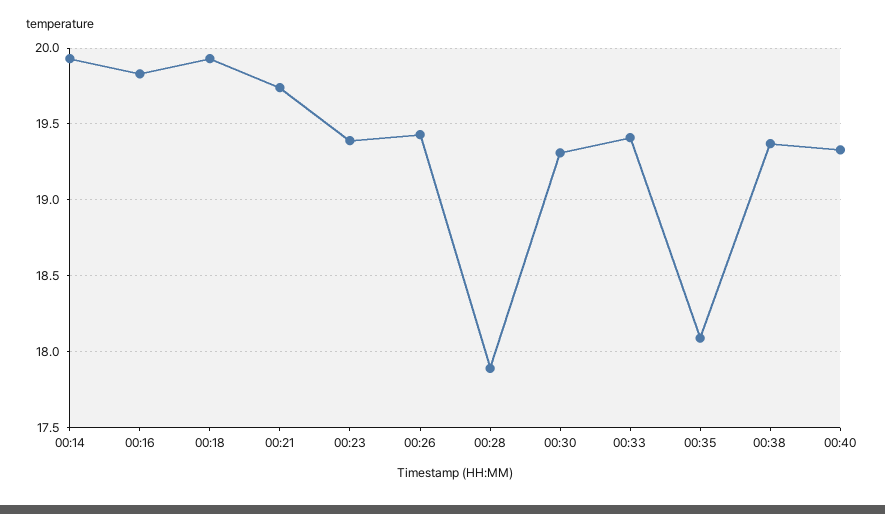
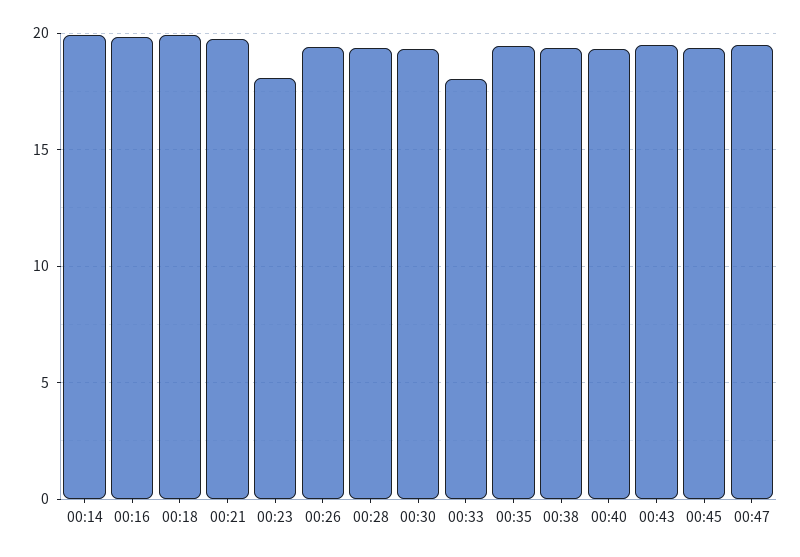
00:23: 19.4 -> 18
00:28: 17.9 -> 19.5
00:33: 19.4 -> 18
00:35: 18.1 -> 19.5
00:43: none -> 19.5
00:45: none -> 19.5
00:47: none -> 19.5

